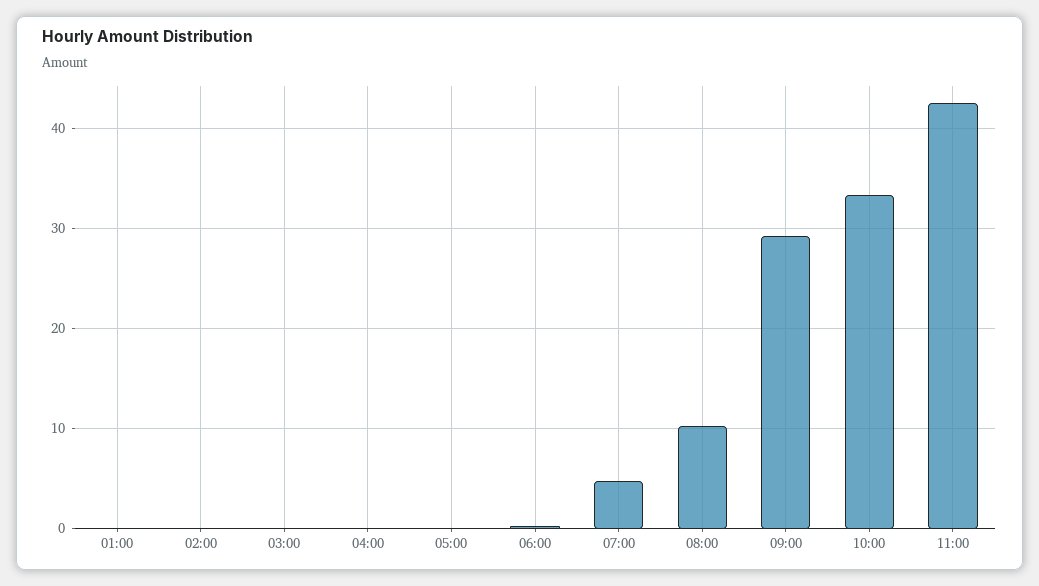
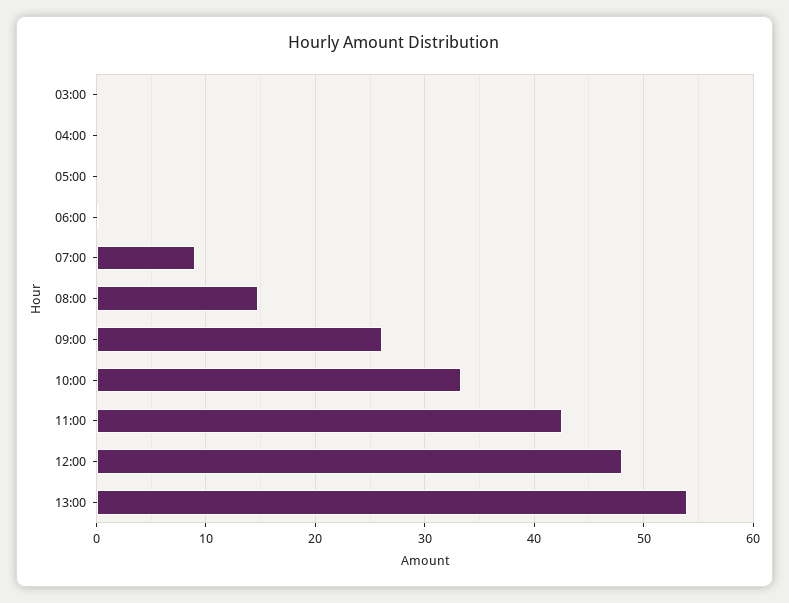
01:00: 0 -> none
02:00: 0 -> none
07:00: 5 -> 9
08:00: 10 -> 15
09:00: 29 -> 26
12:00: none -> 48
13:00: none -> 54

